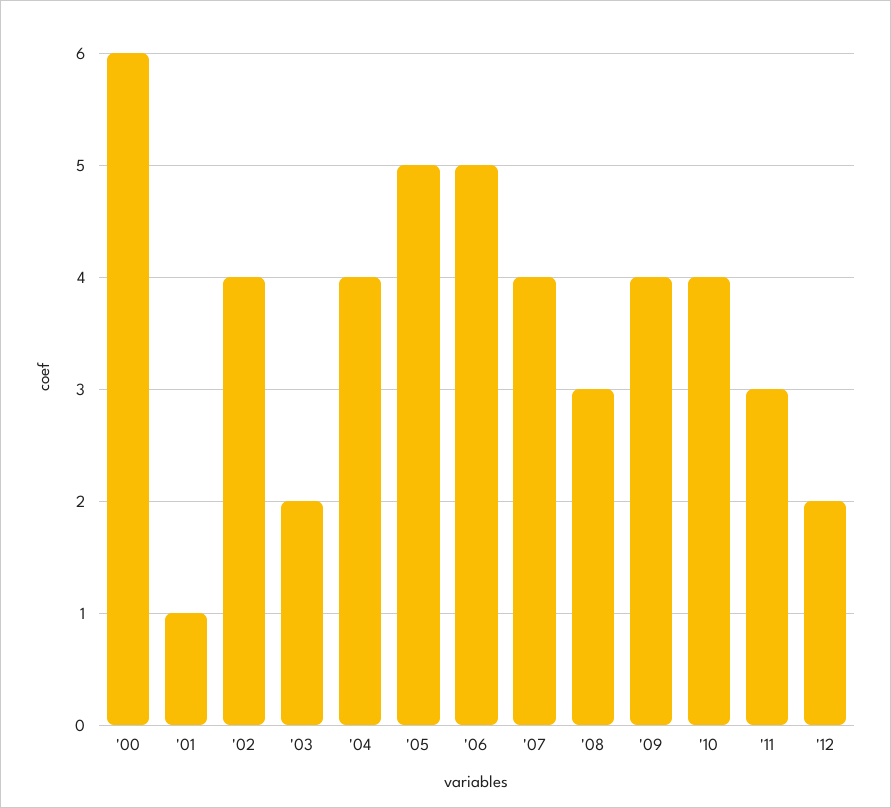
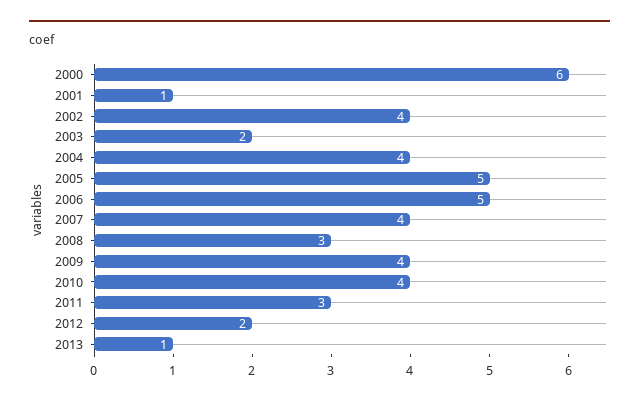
2013: none -> 1

